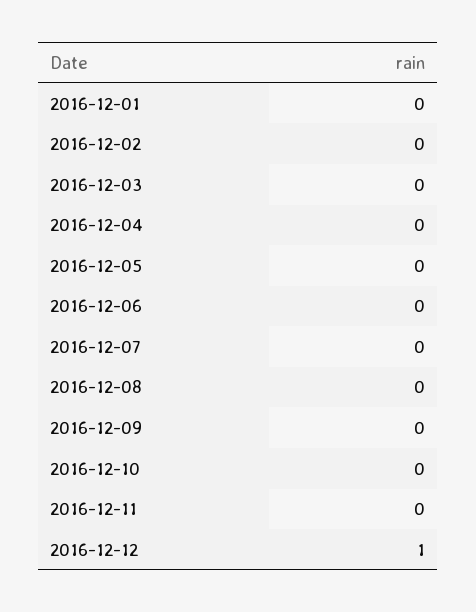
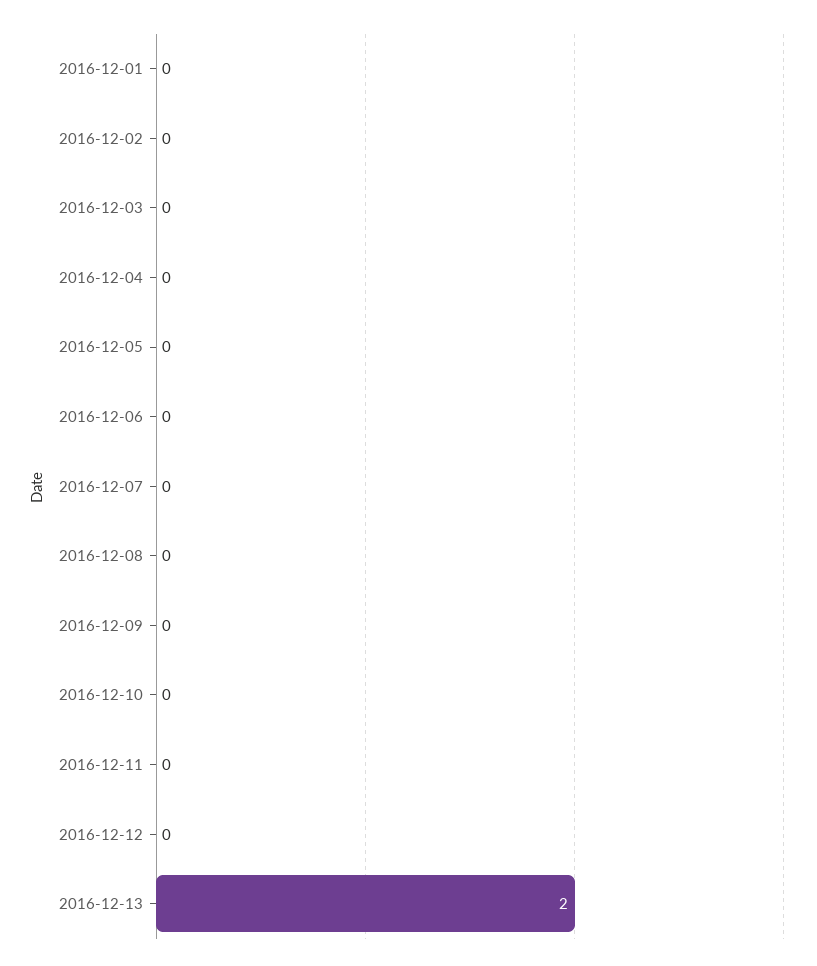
2016-12-12: 1 -> 0
2016-12-13: none -> 2

